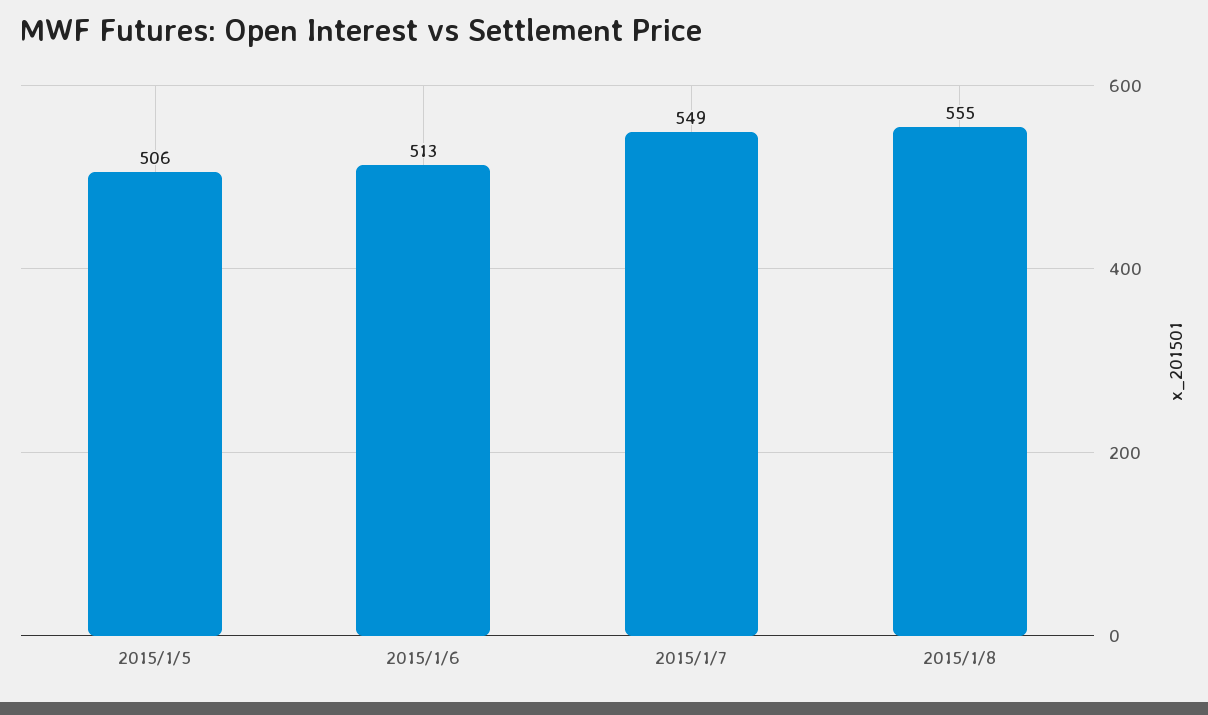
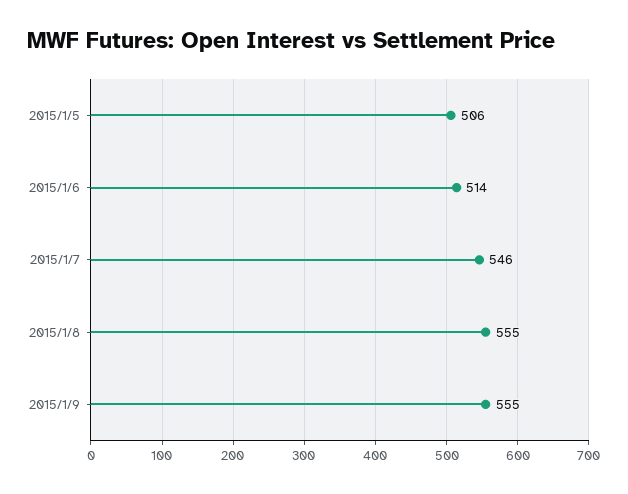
2015/1/6: 513 -> 514
2015/1/7: 549 -> 546
2015/1/9: none -> 555

